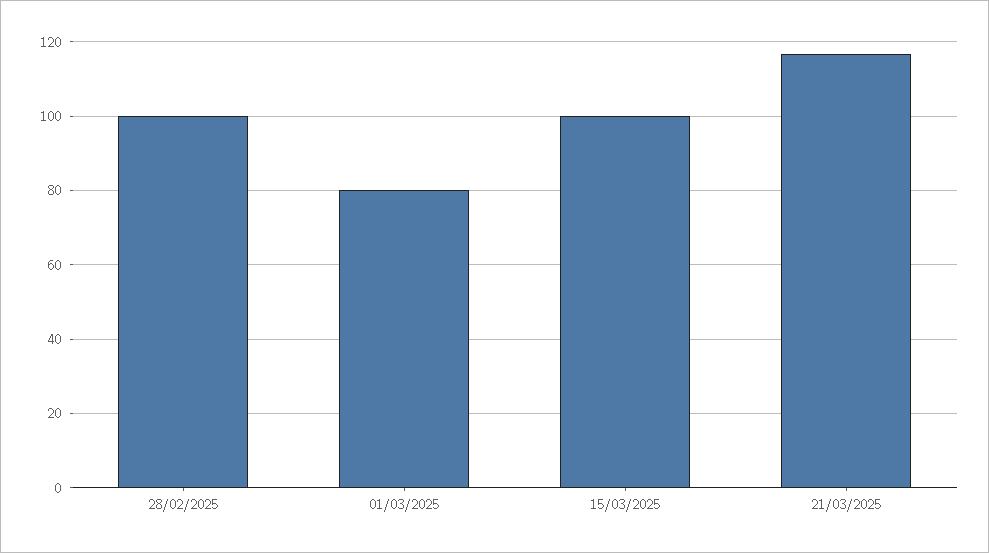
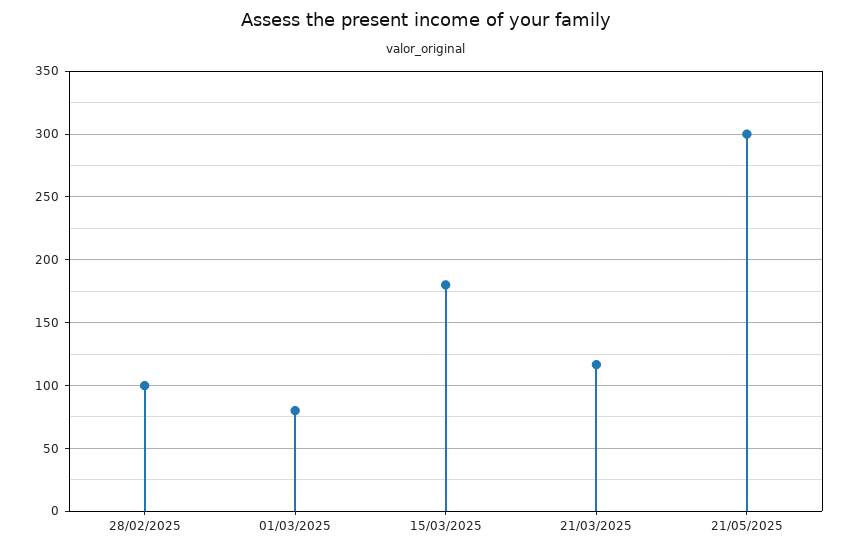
15/03/2025: 100 -> 180
21/05/2025: none -> 300

